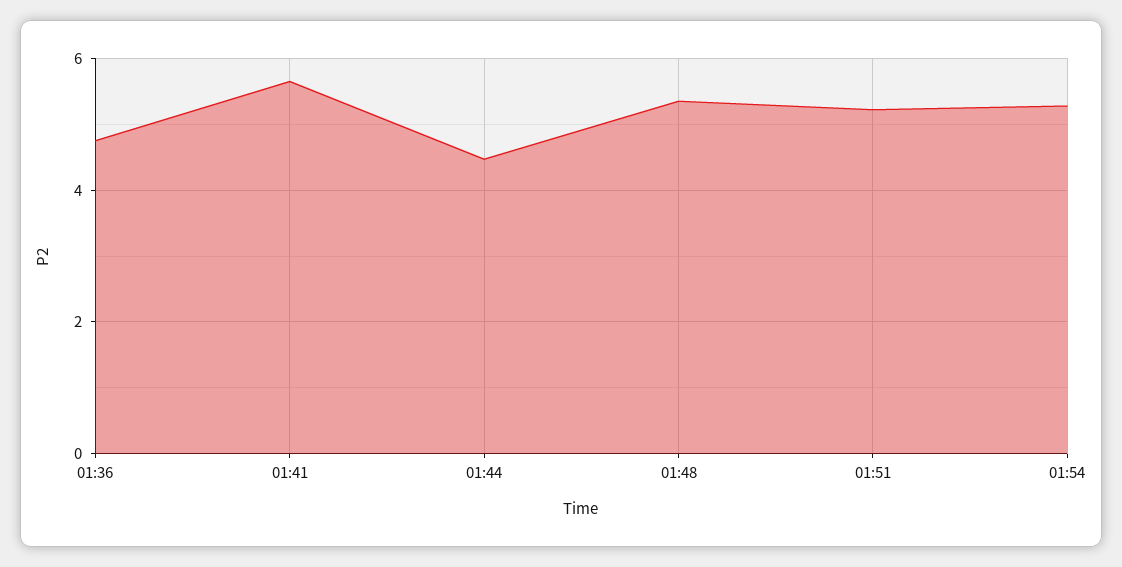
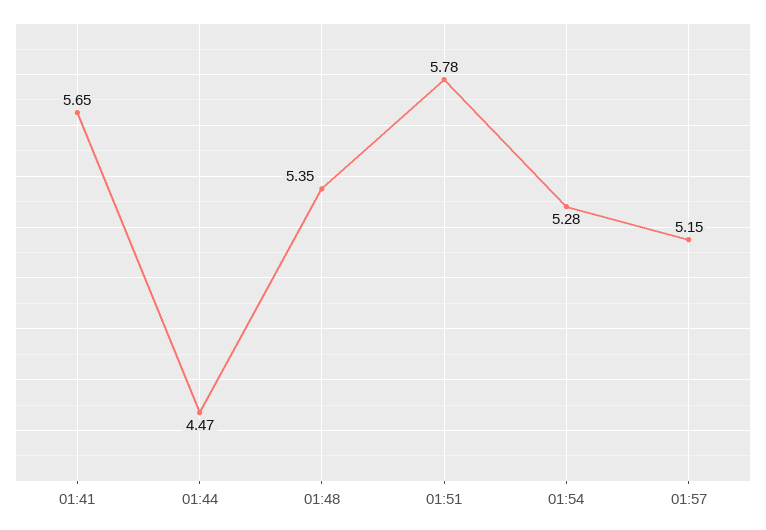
01:36: 4.8 -> none
01:51: 5.2 -> 5.78
01:57: none -> 5.15

